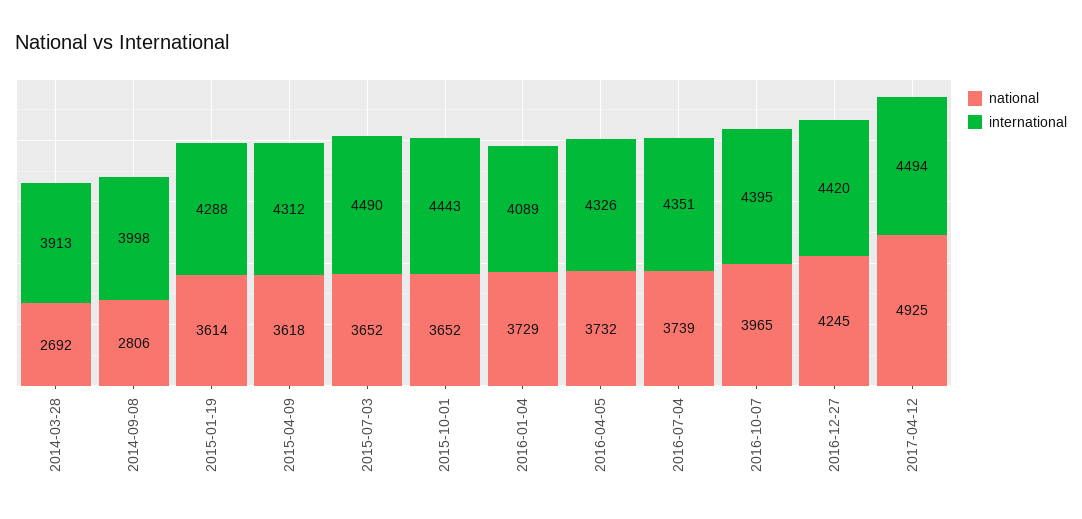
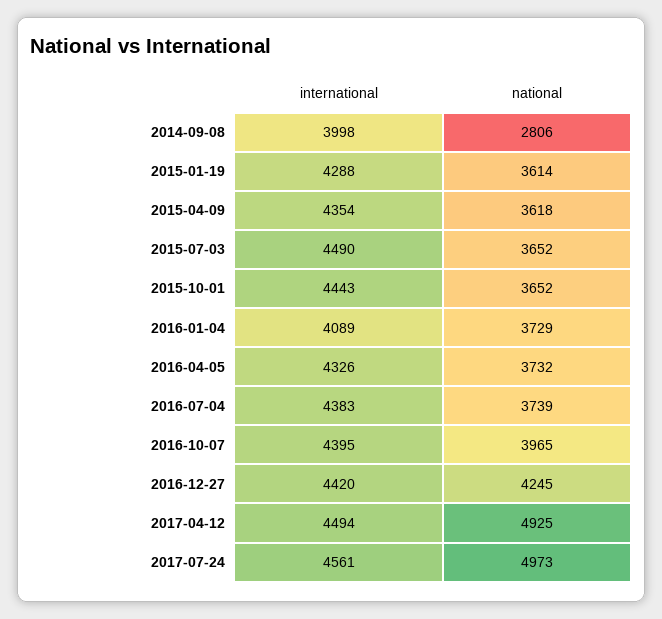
national, 2014-03-28: 2692 -> none
international, 2014-03-28: 3913 -> none
international, 2015-04-09: 4312 -> 4354
international, 2016-07-04: 4351 -> 4383
international, 2017-07-24: none -> 4561
national, 2017-07-24: none -> 4973

